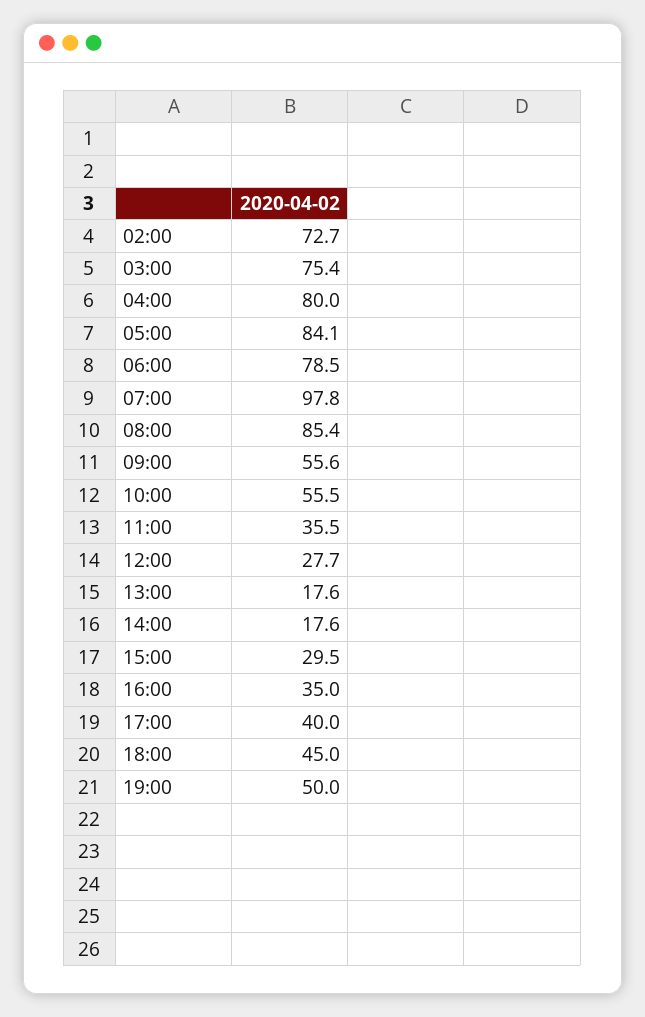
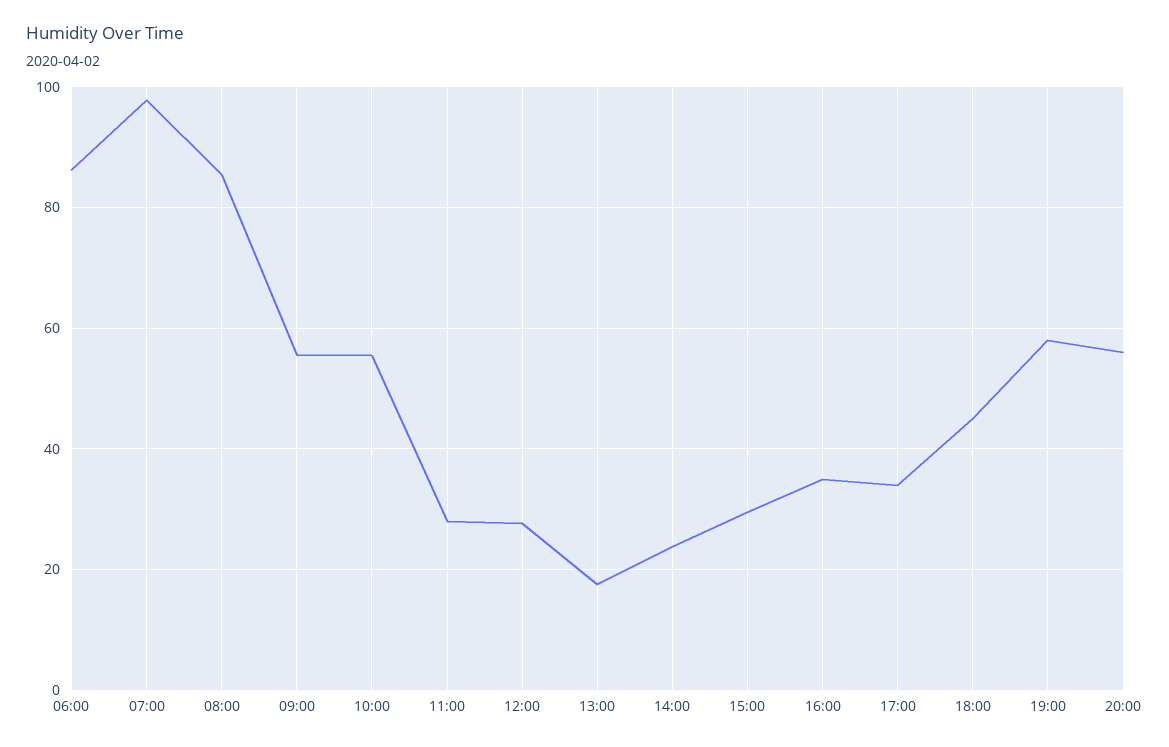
02:00: 72.7 -> none
03:00: 75.4 -> none
04:00: 80 -> none
05:00: 84.1 -> none
06:00: 78.5 -> 86
11:00: 35.5 -> 28
14:00: 17.6 -> 24
17:00: 40 -> 34
19:00: 50 -> 58
20:00: none -> 56

